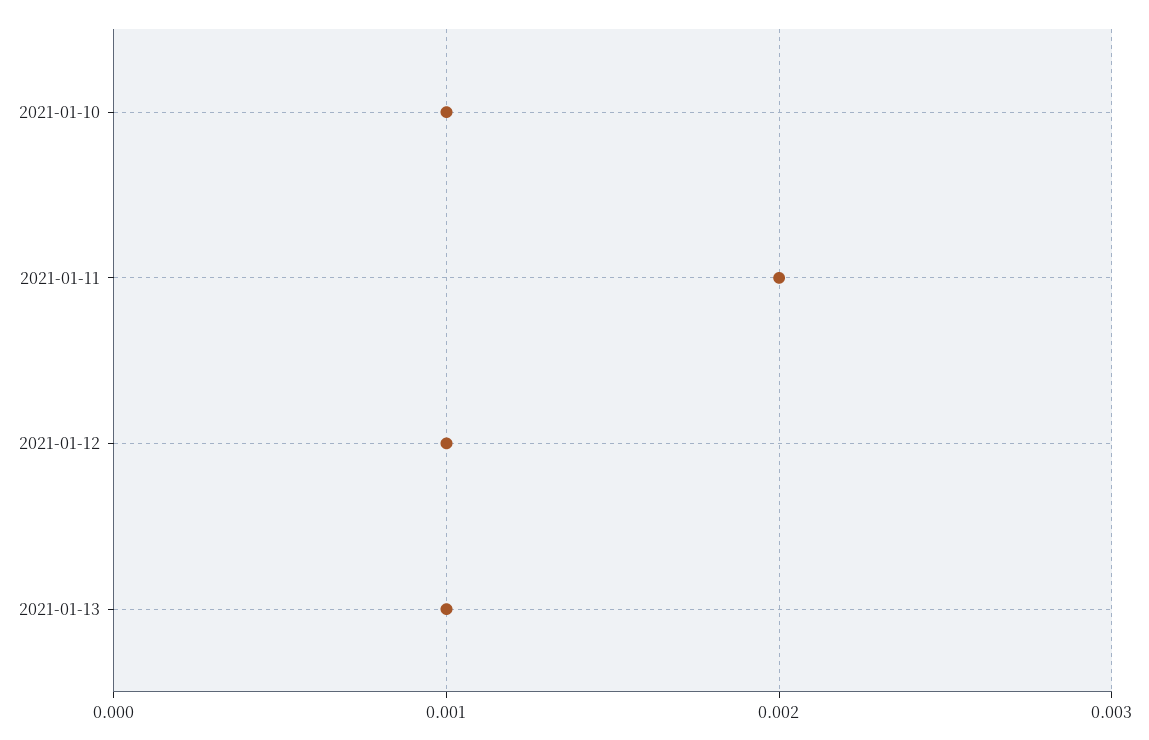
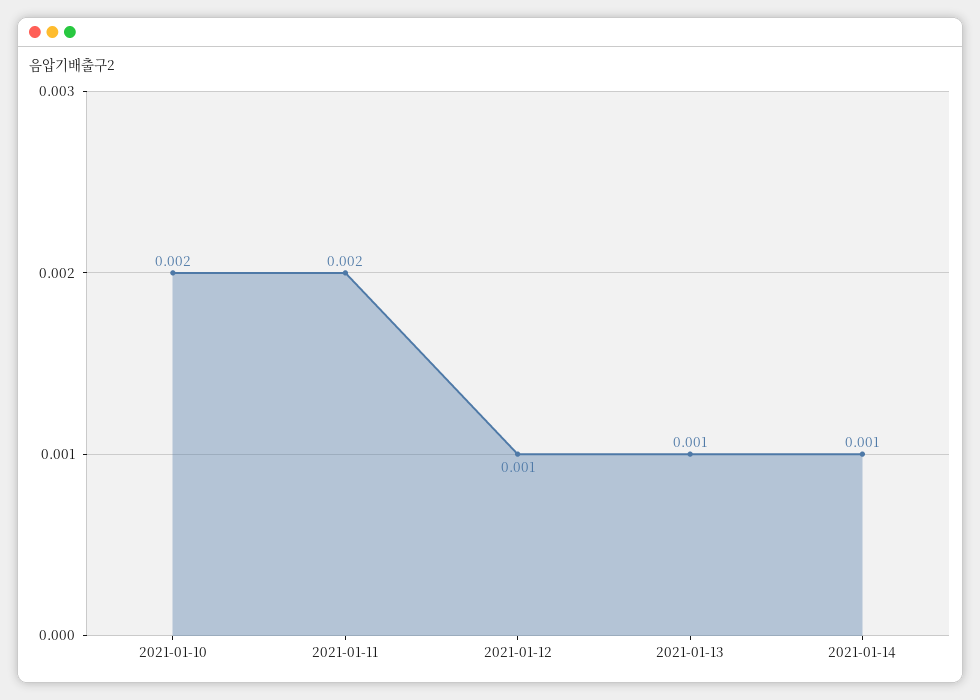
2021-01-10: 0.001 -> 0.002
2021-01-14: none -> 0.001

